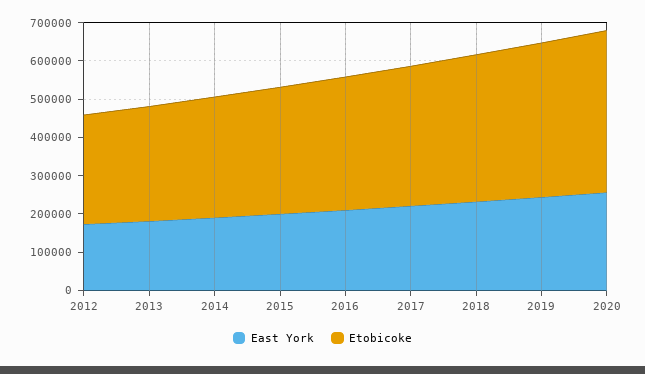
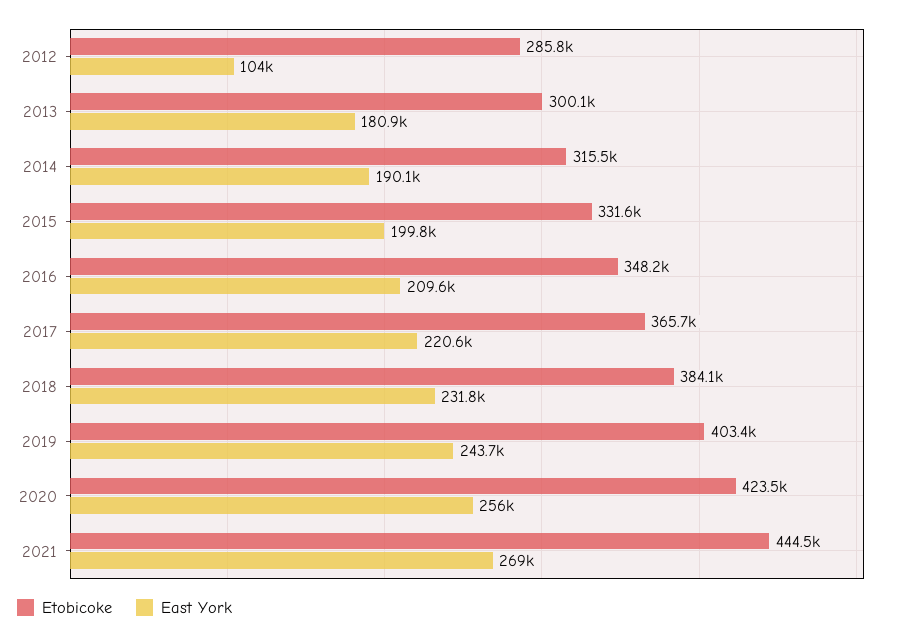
East York, 2012: 175000 -> 104000
Etobicoke, 2021: none -> 444500
East York, 2021: none -> 269000

